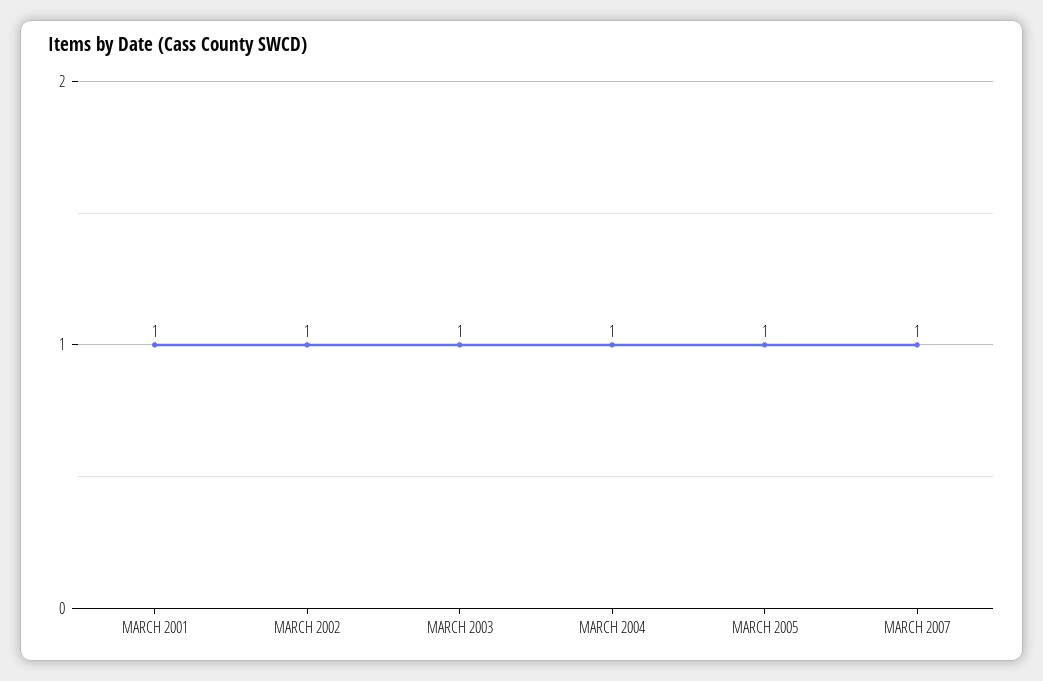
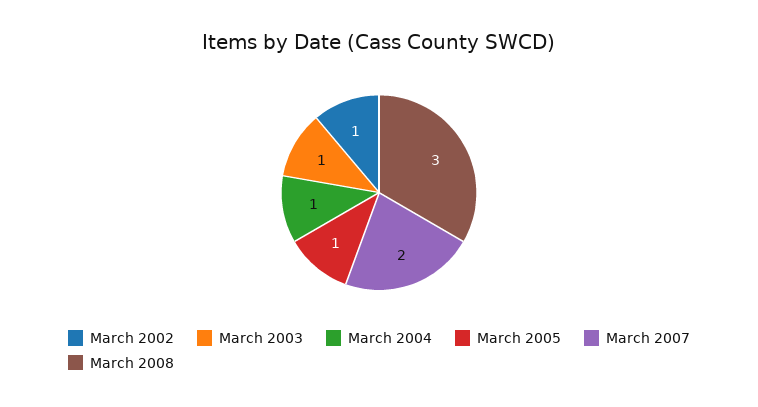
MARCH 2001: 1 -> none
MARCH 2007: 1 -> 2
March 2008: none -> 3

